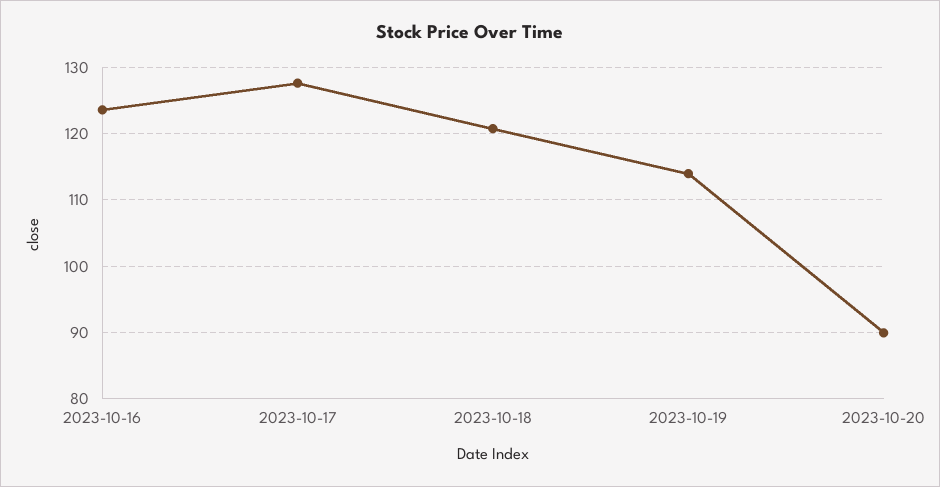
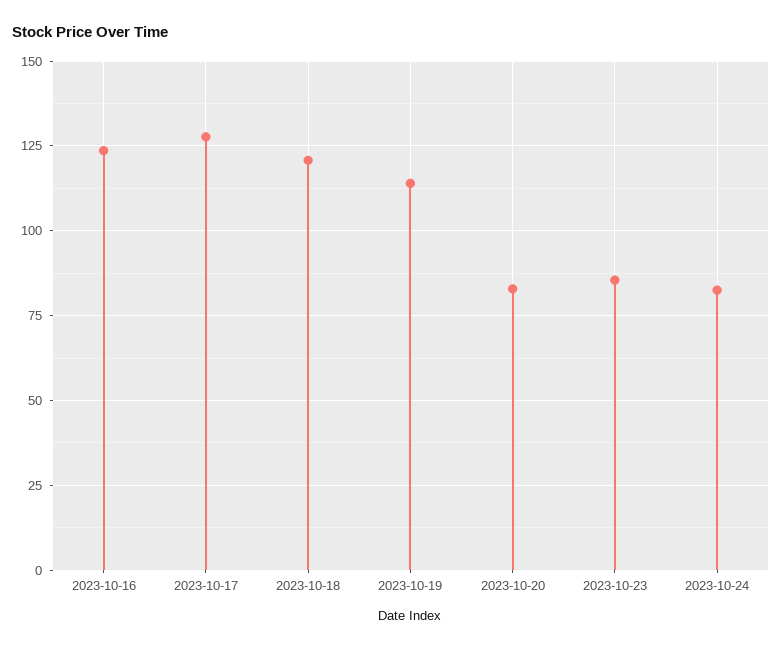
2023-10-20: 90 -> 82.5
2023-10-23: none -> 85
2023-10-24: none -> 82.5

